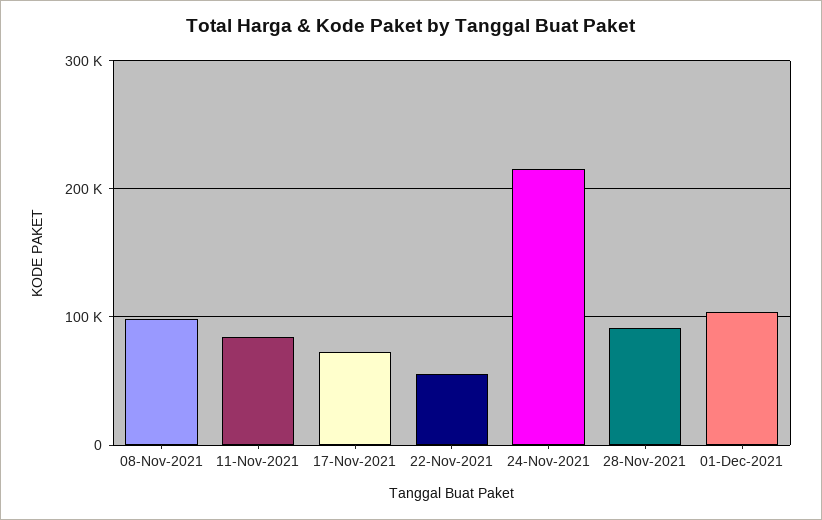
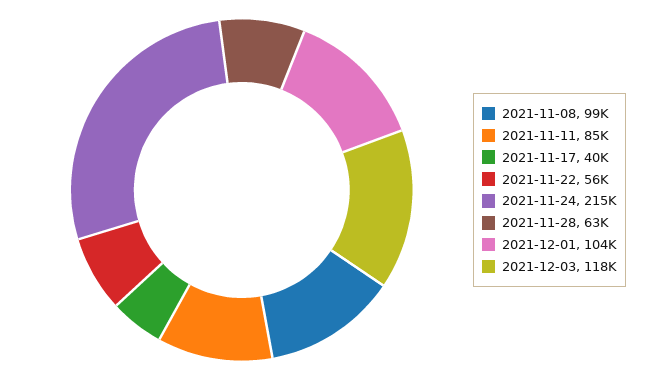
17-Nov-2021: 70000 -> 40000
28-Nov-2021: 90000 -> 63000
2021-12-03: none -> 118000

